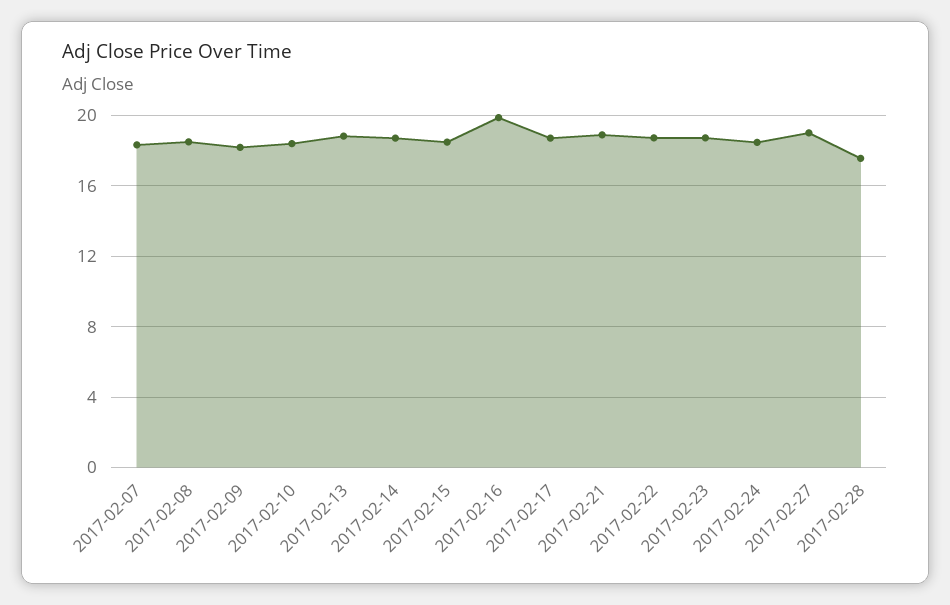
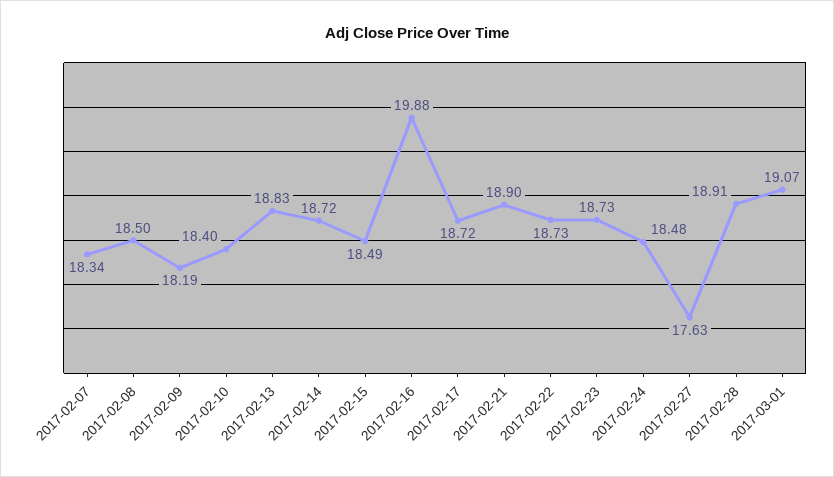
2017-02-27: 19 -> 17.63
2017-02-28: 17.5 -> 18.91
2017-03-01: none -> 19.07

